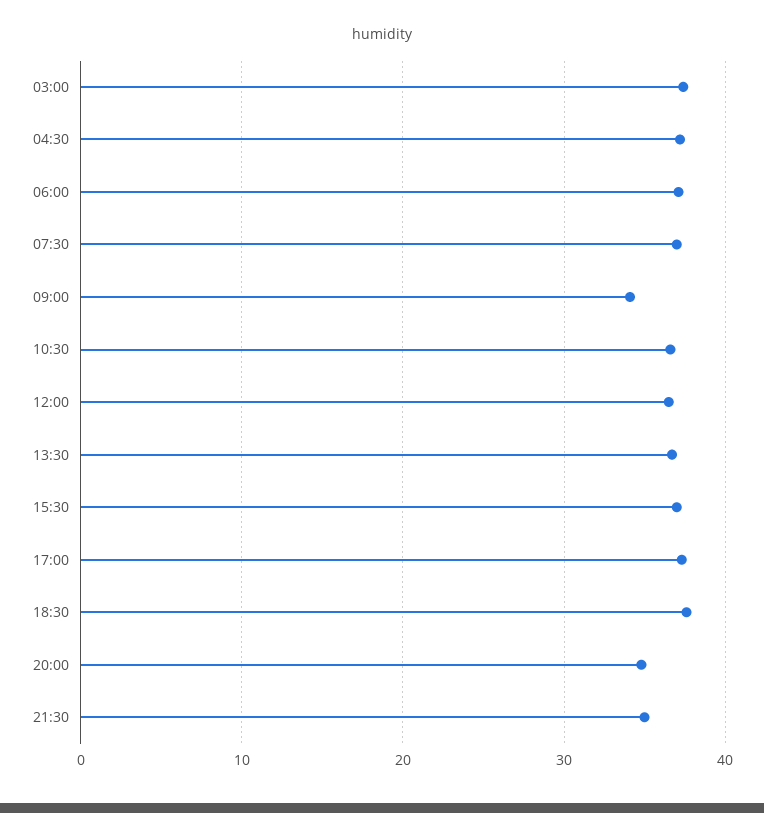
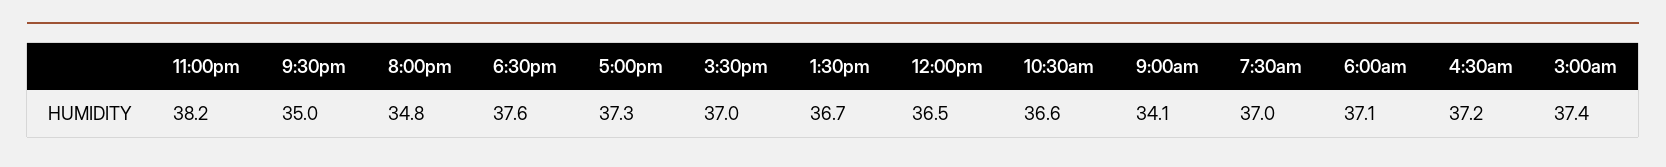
11:00pm: none -> 38.2

